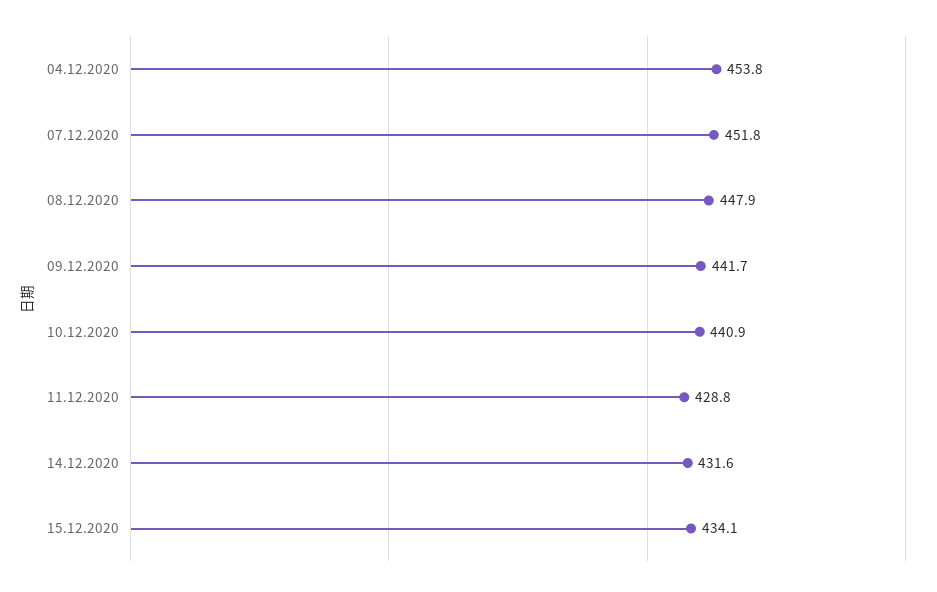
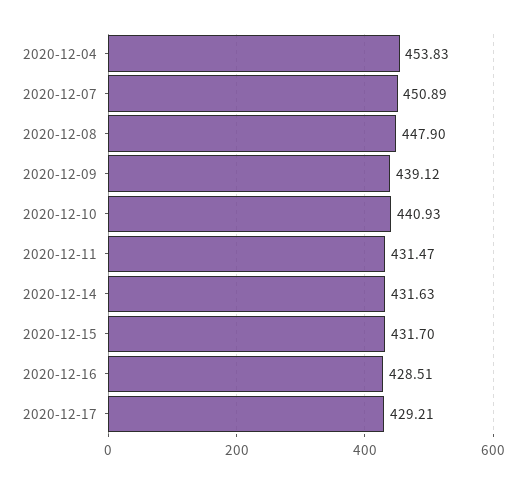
07.12.2020: 451.8 -> 450.89
09.12.2020: 441.7 -> 439.12
11.12.2020: 428.8 -> 431.47
15.12.2020: 434.1 -> 431.7
2020-12-16: none -> 428.51
2020-12-17: none -> 429.21

